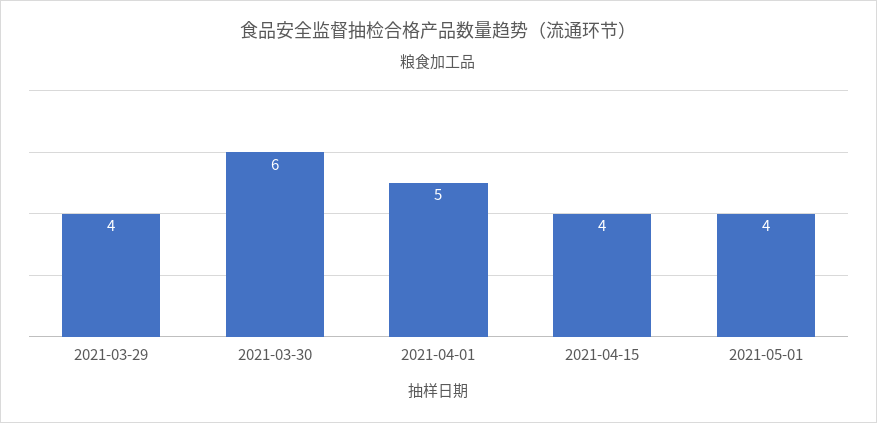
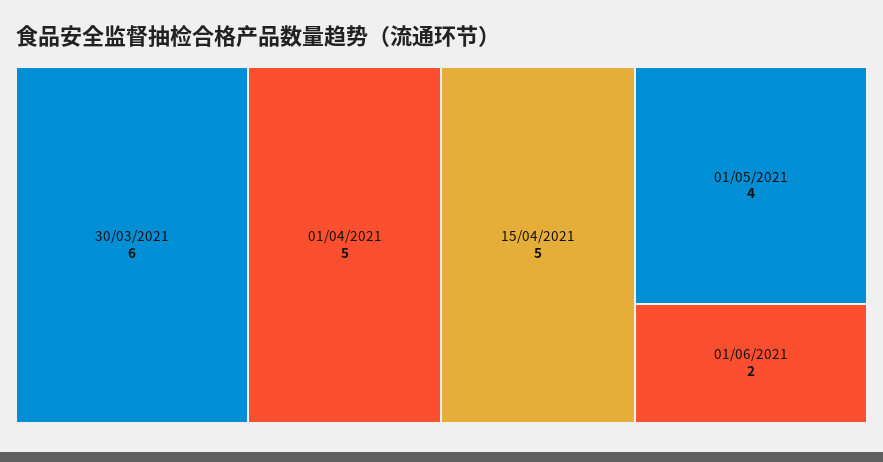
2021-03-29: 4 -> none
2021-04-15: 4 -> 5
01/06/2021: none -> 2

